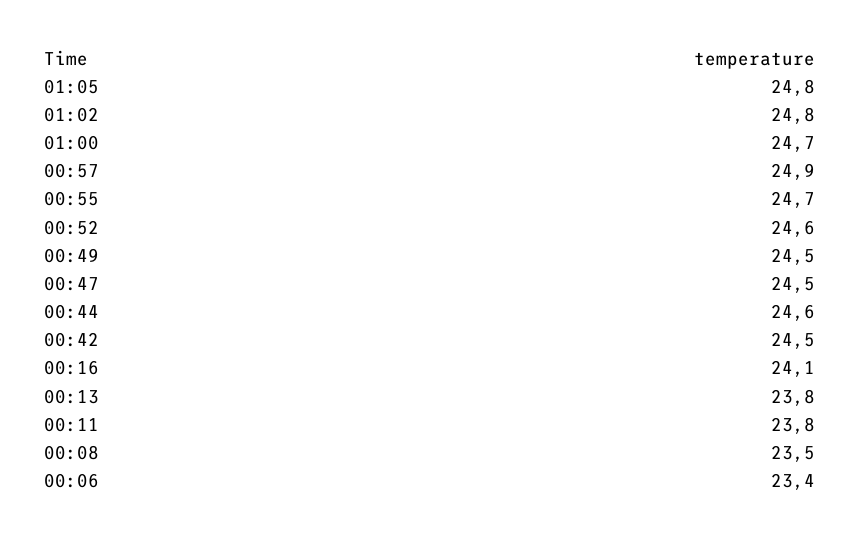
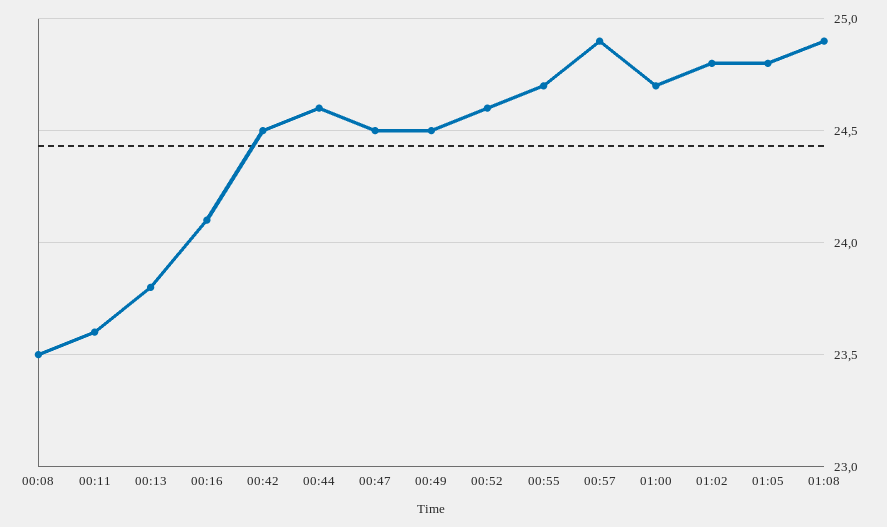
00:11: 23.8 -> 23.6
00:06: 23.4 -> none
01:08: none -> 24.9

